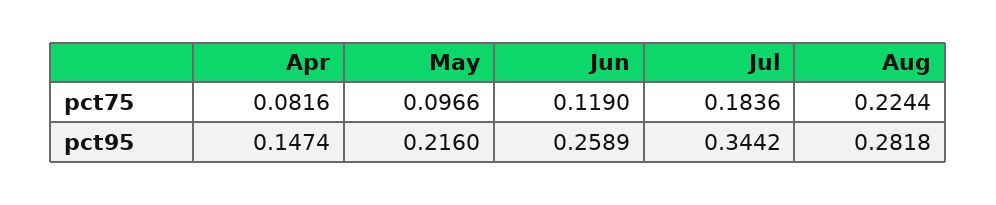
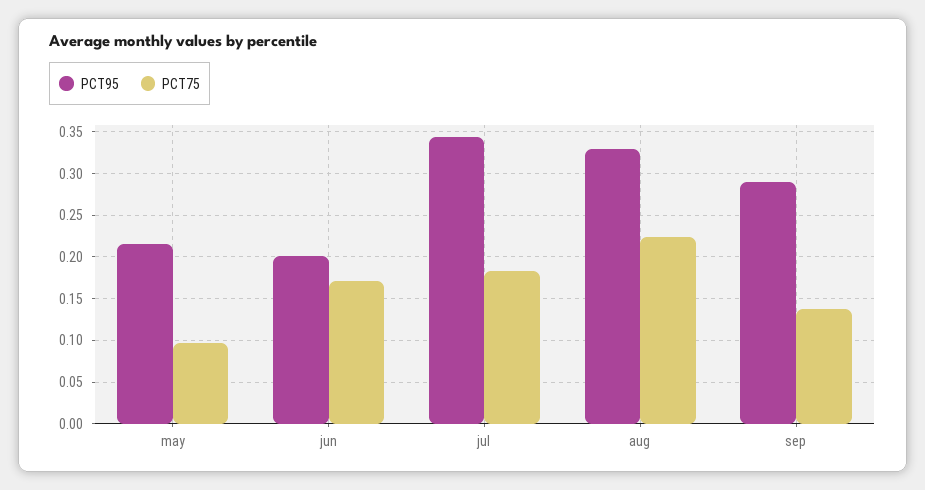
pct75, Apr: 0.0816 -> none
pct75, Jun: 0.119 -> 0.17
pct95, Apr: 0.1474 -> none
pct95, Jun: 0.2589 -> 0.2
pct95, Aug: 0.2818 -> 0.33
pct95, sep: none -> 0.29
pct75, sep: none -> 0.14

